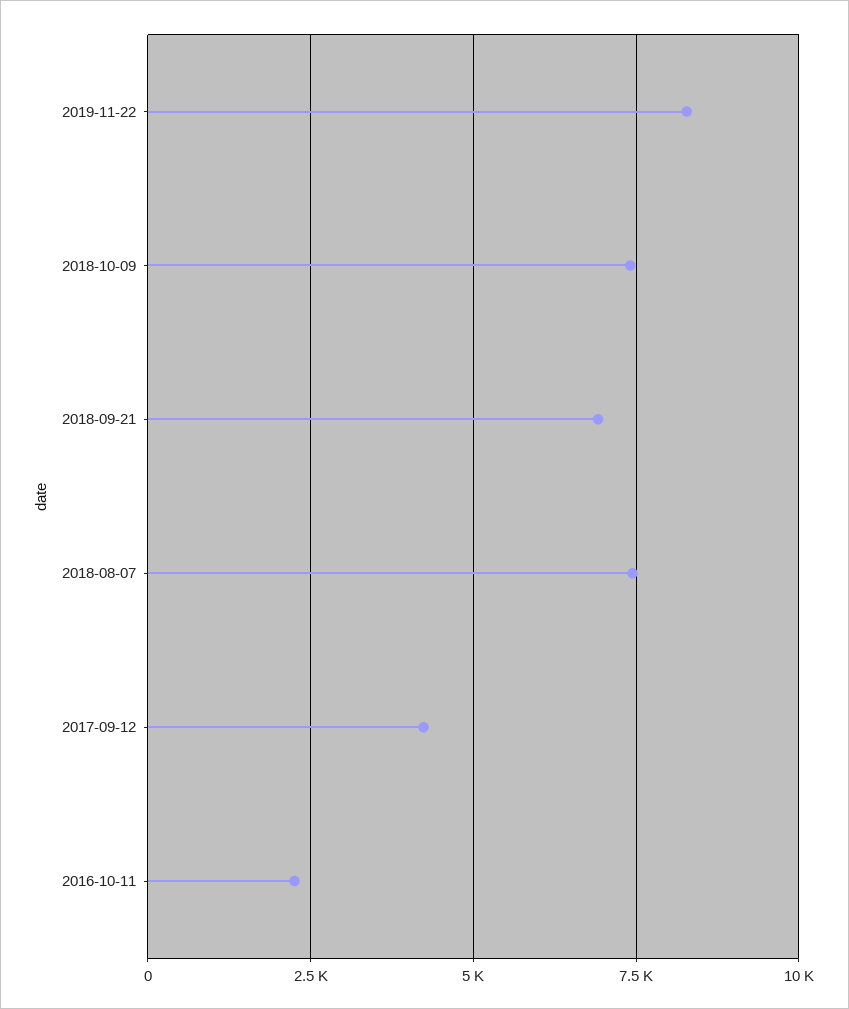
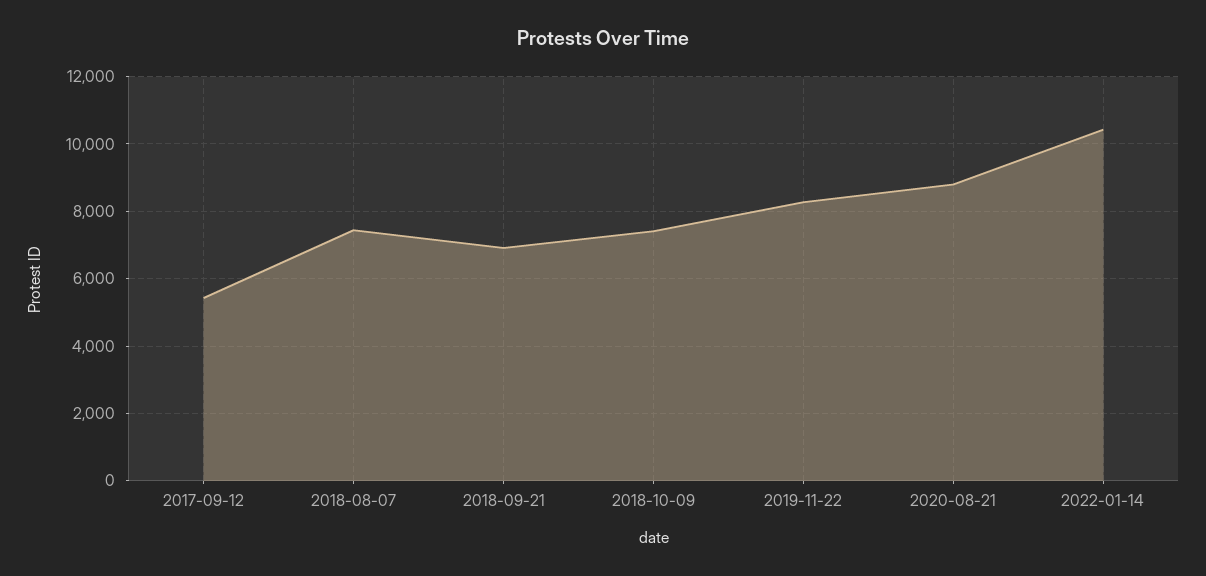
2017-09-12: 4250 -> 5400
2016-10-11: 2250 -> none
2020-08-21: none -> 8800
2022-01-14: none -> 10400

